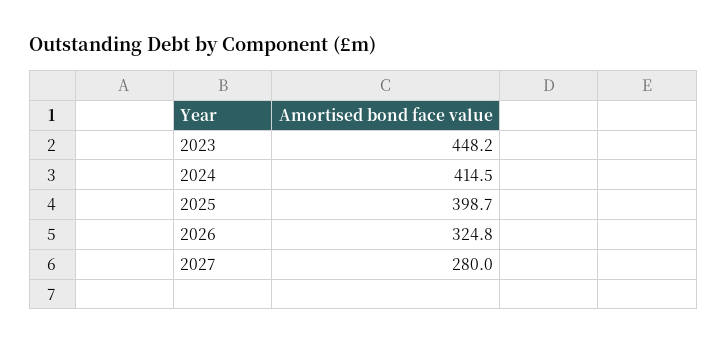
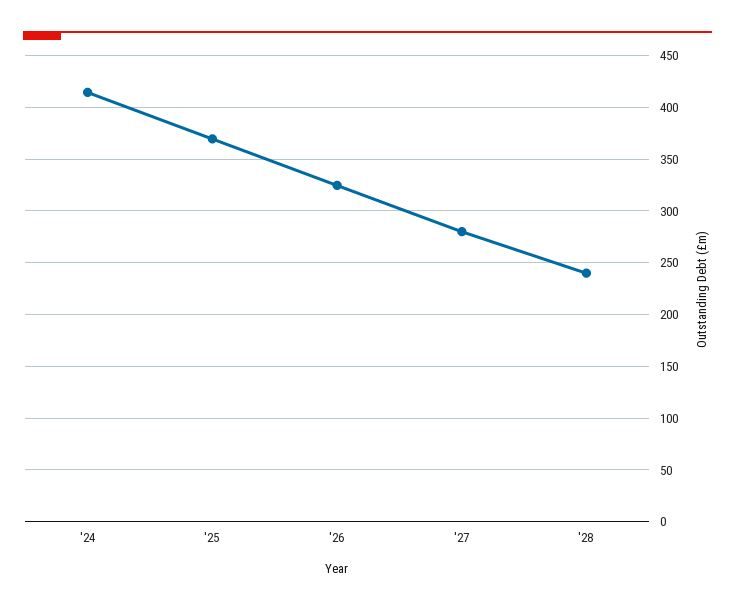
2023: 448.2 -> none
2025: 398.7 -> 370
'28: none -> 240

